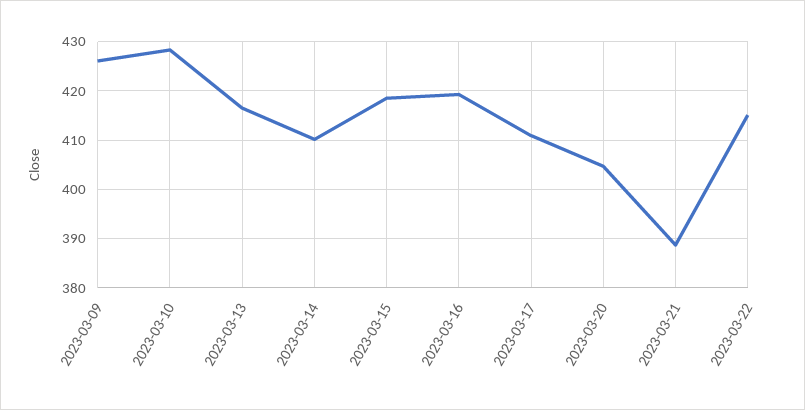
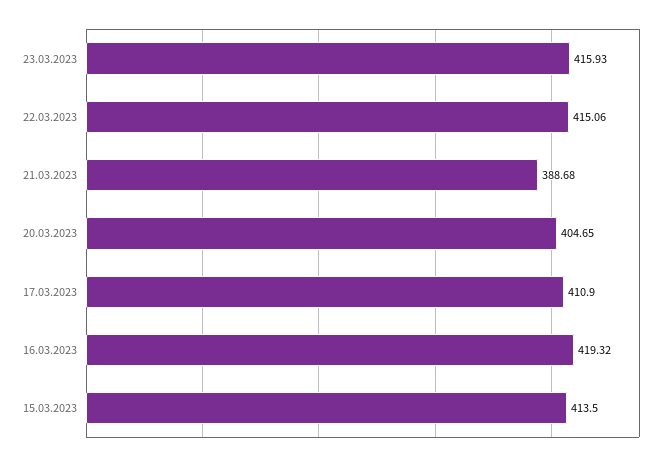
2023-03-09: 426 -> none
2023-03-10: 428 -> none
2023-03-13: 416 -> none
2023-03-14: 410 -> none
2023-03-15: 418 -> 413.5
23.03.2023: none -> 415.93

